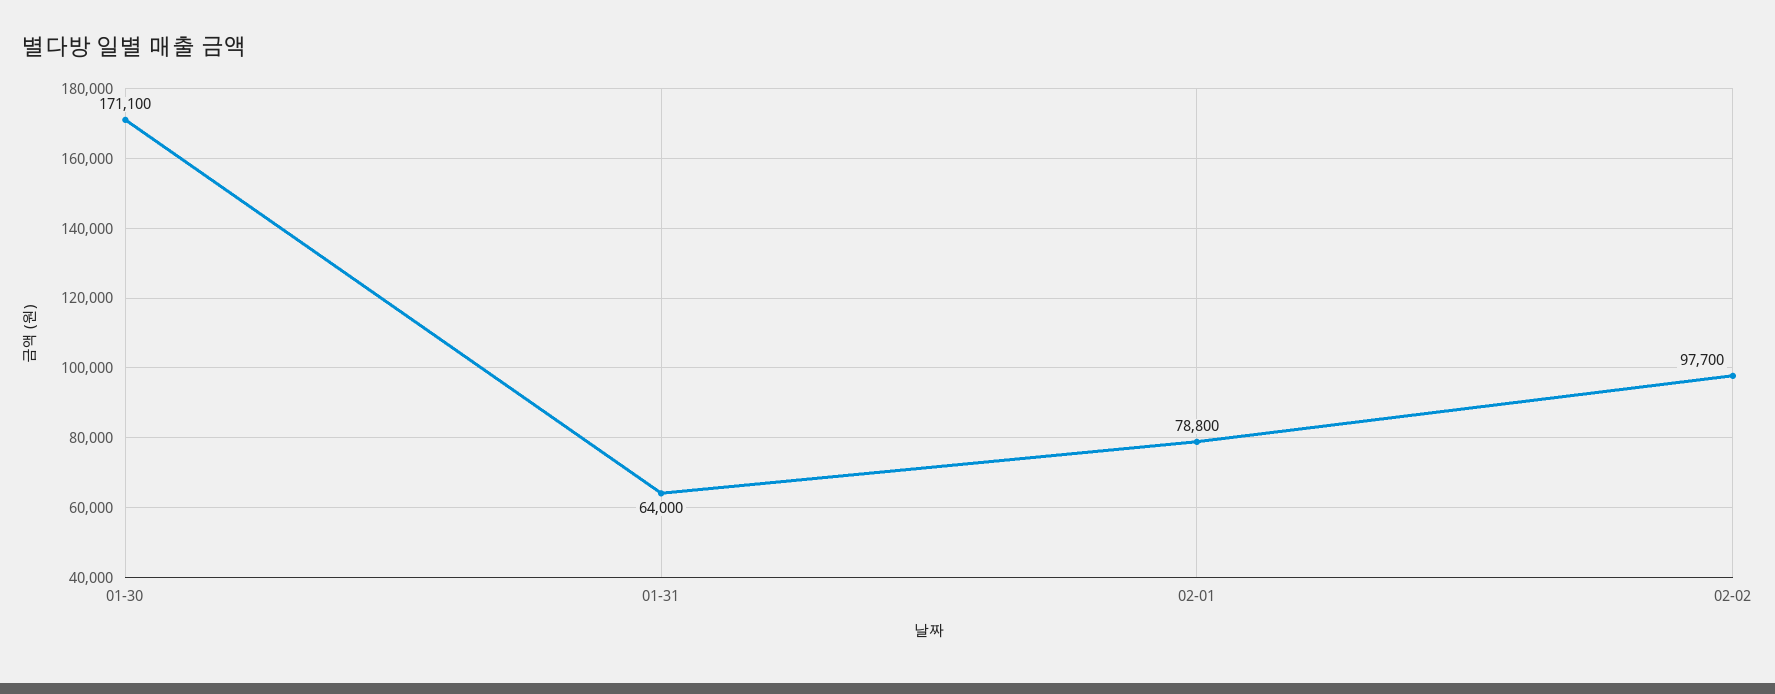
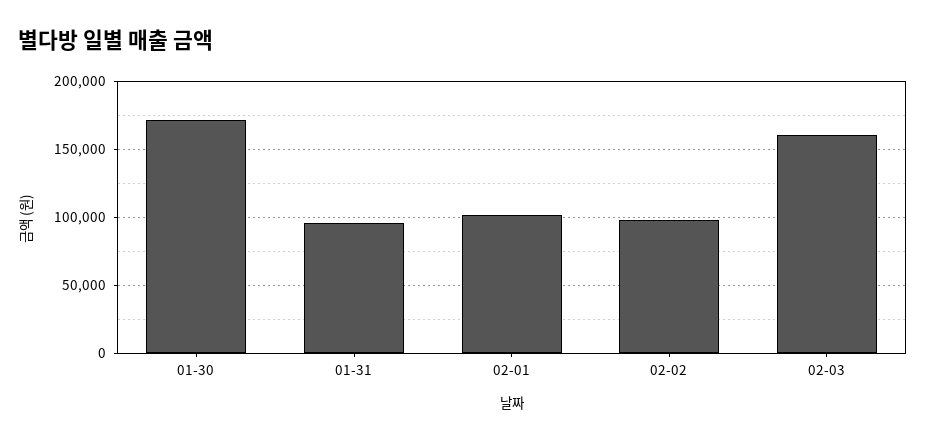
01-31: 64000 -> 95000
02-01: 78800 -> 100000
02-03: none -> 160000

